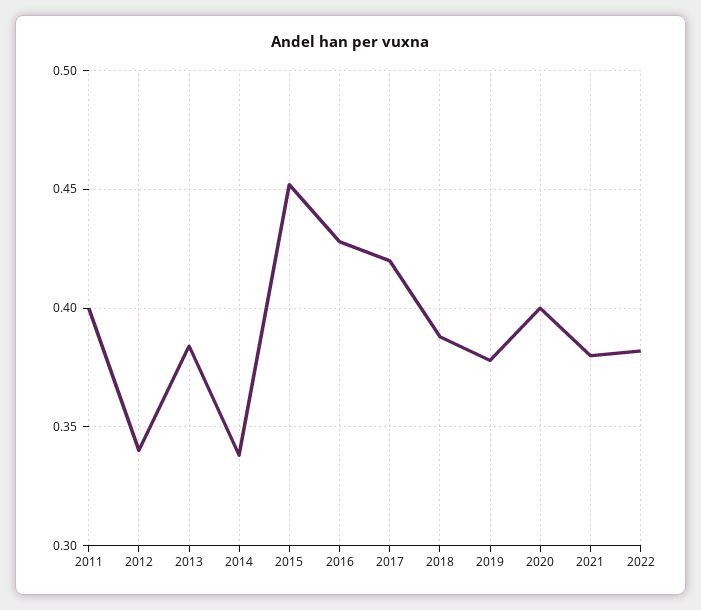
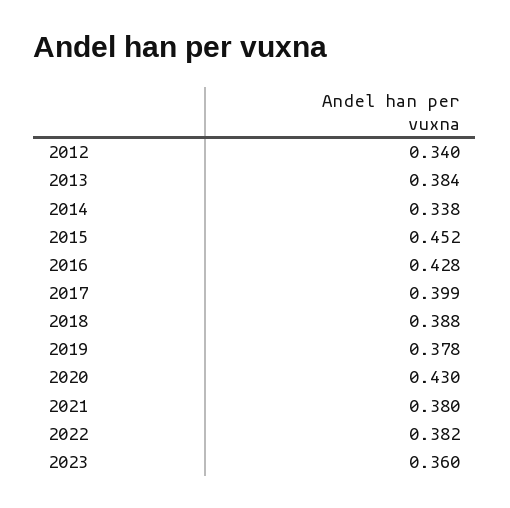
2011: 0.4 -> none
2017: 0.42 -> 0.399
2020: 0.4 -> 0.43
2023: none -> 0.36

